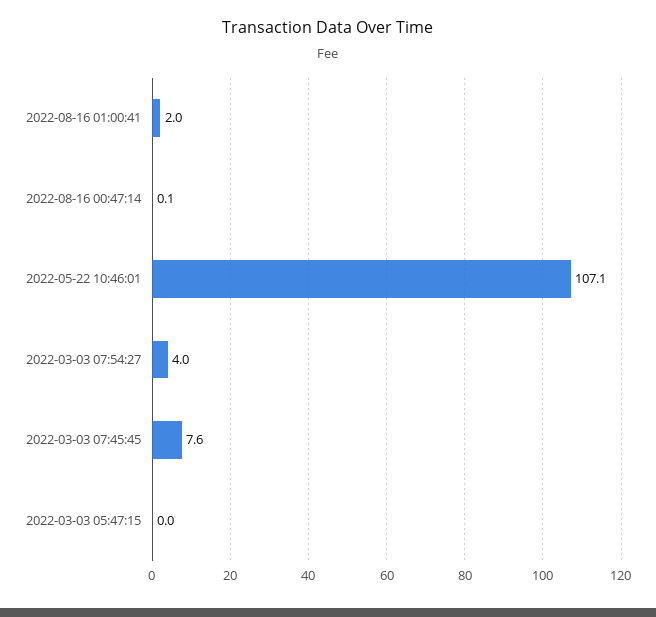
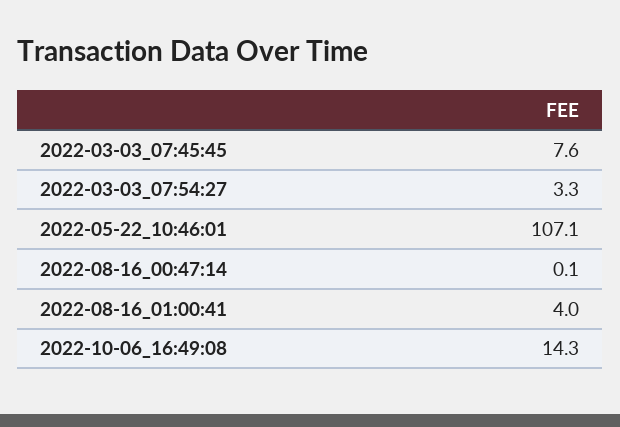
2022-08-16 01:00:41: 2 -> 4
2022-03-03 07:54:27: 4 -> 3.3
2022-03-03 05:47:15: 0 -> none
2022-10-06_16:49:08: none -> 14.3

